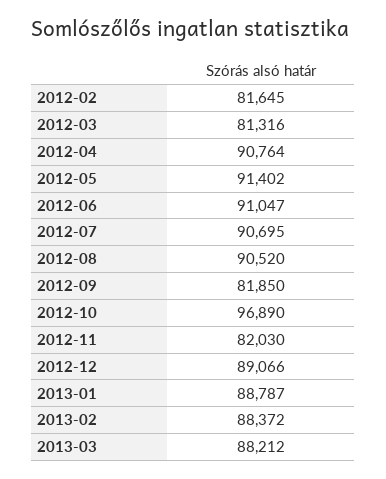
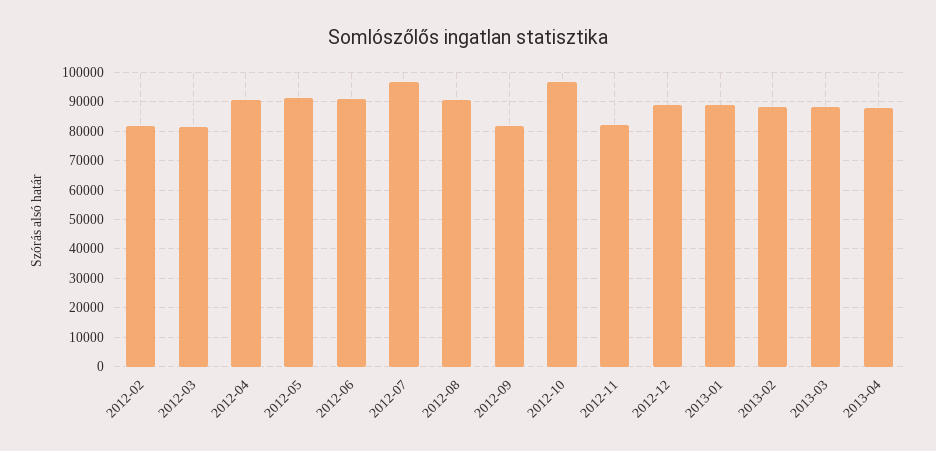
2012-07: 90695 -> 97500
2013-04: none -> 87500

